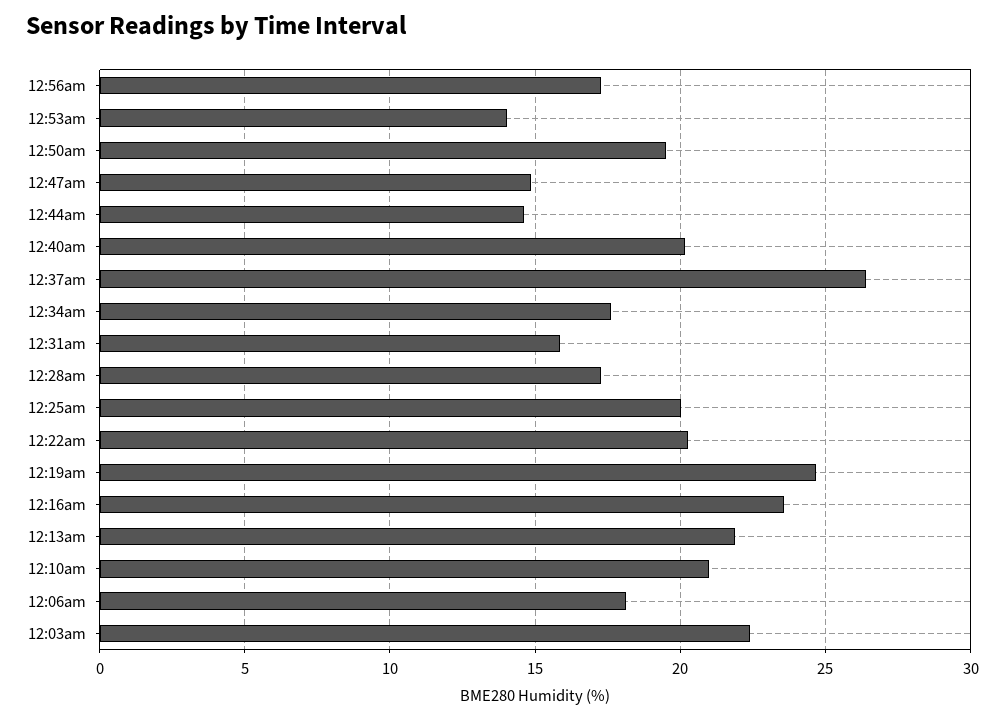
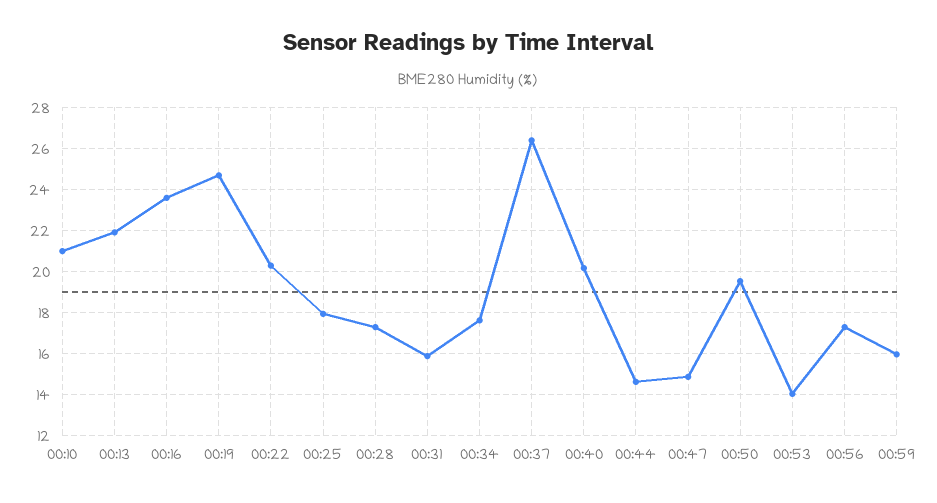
12:25am: 20 -> 18
12:06am: 18 -> none
12:03am: 22.5 -> none
00:59: none -> 16

